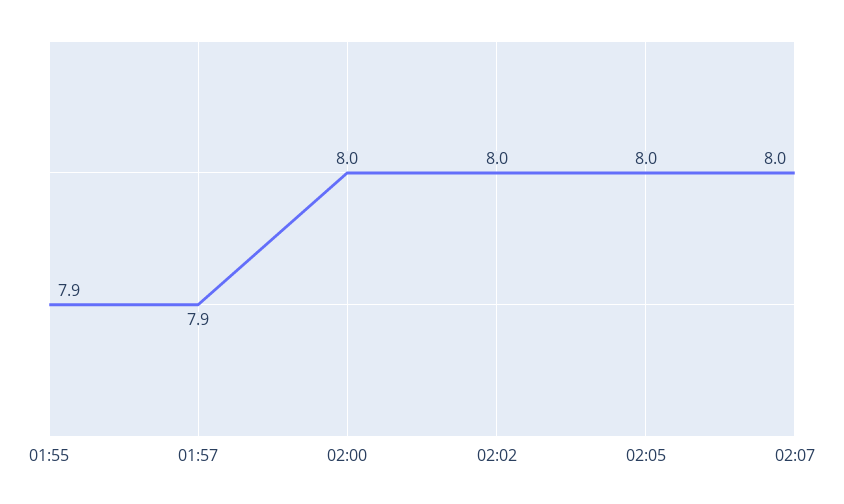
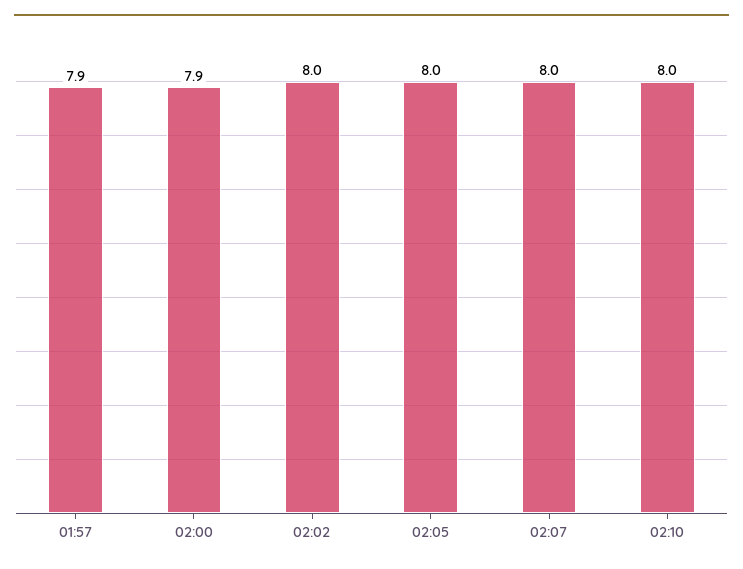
01:55: 7.9 -> none
02:00: 8 -> 7.9
02:10: none -> 8

